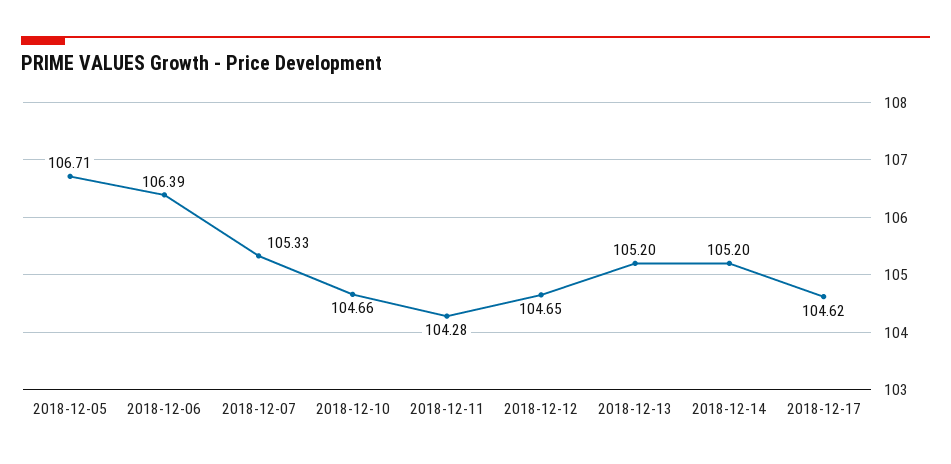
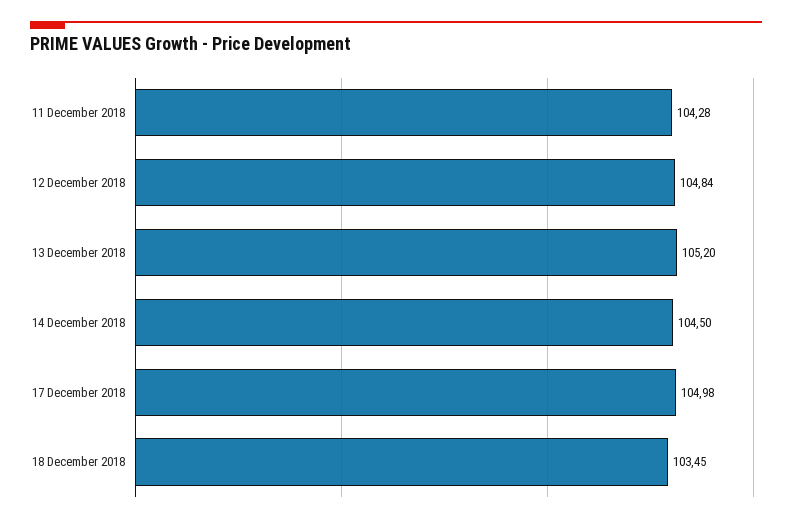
2018-12-05: 106.71 -> none
2018-12-06: 106.39 -> none
2018-12-07: 105.33 -> none
2018-12-10: 104.66 -> none
2018-12-12: 104.65 -> 104.84
2018-12-14: 105.2 -> 104.5
2018-12-17: 104.62 -> 104.98
18 December 2018: none -> 103.45

